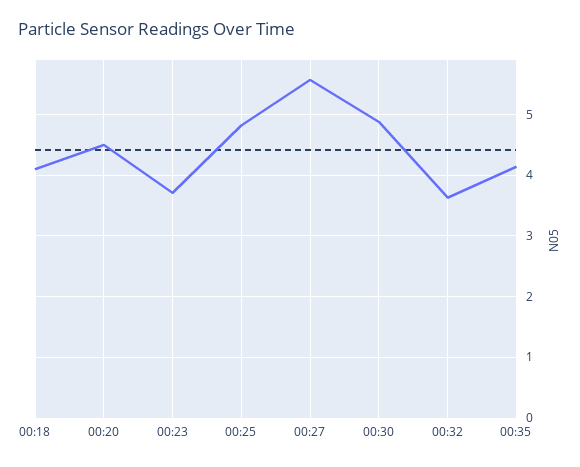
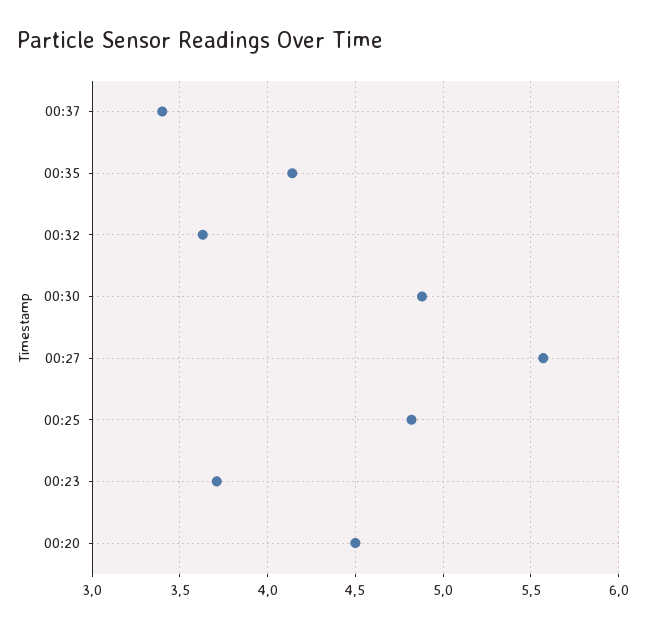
00:18: 4.1 -> none
00:37: none -> 3.4

